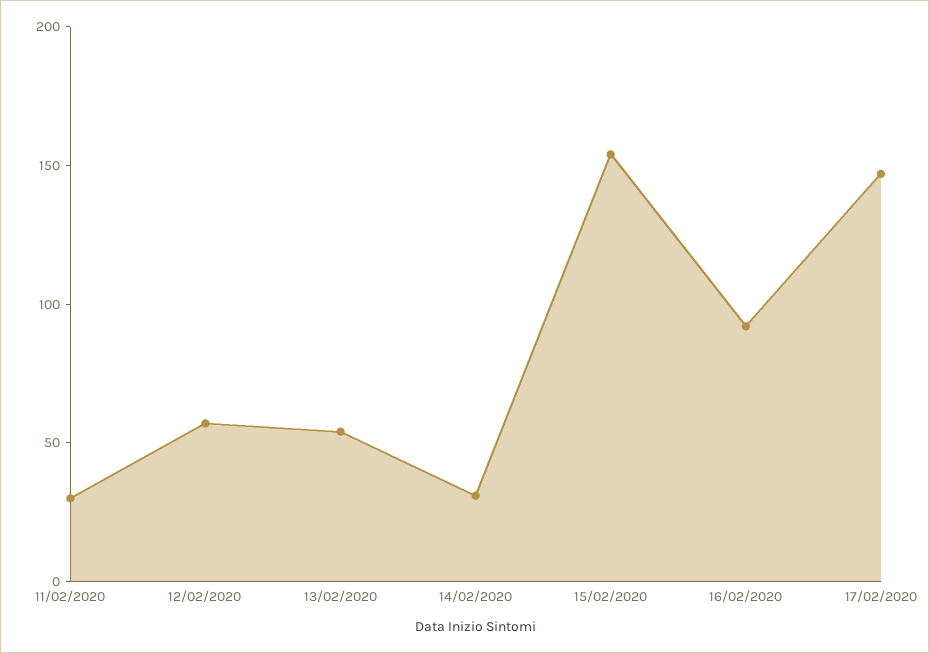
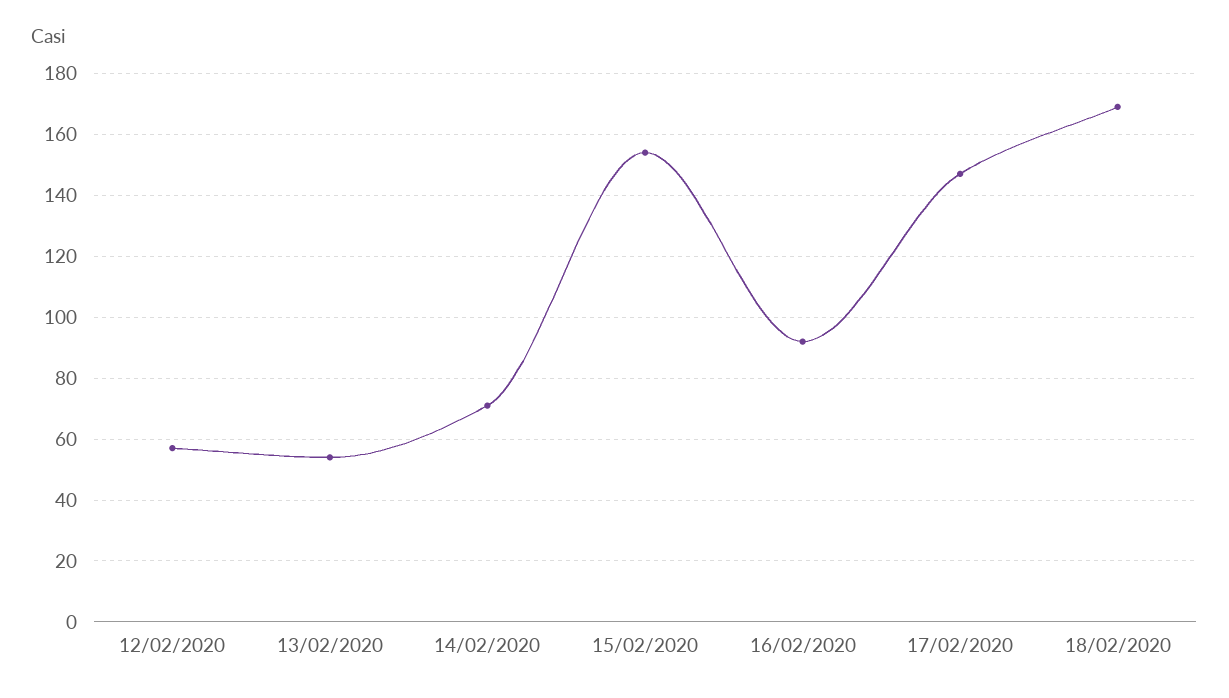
11/02/2020: 30 -> none
14/02/2020: 30 -> 70
18/02/2020: none -> 170

